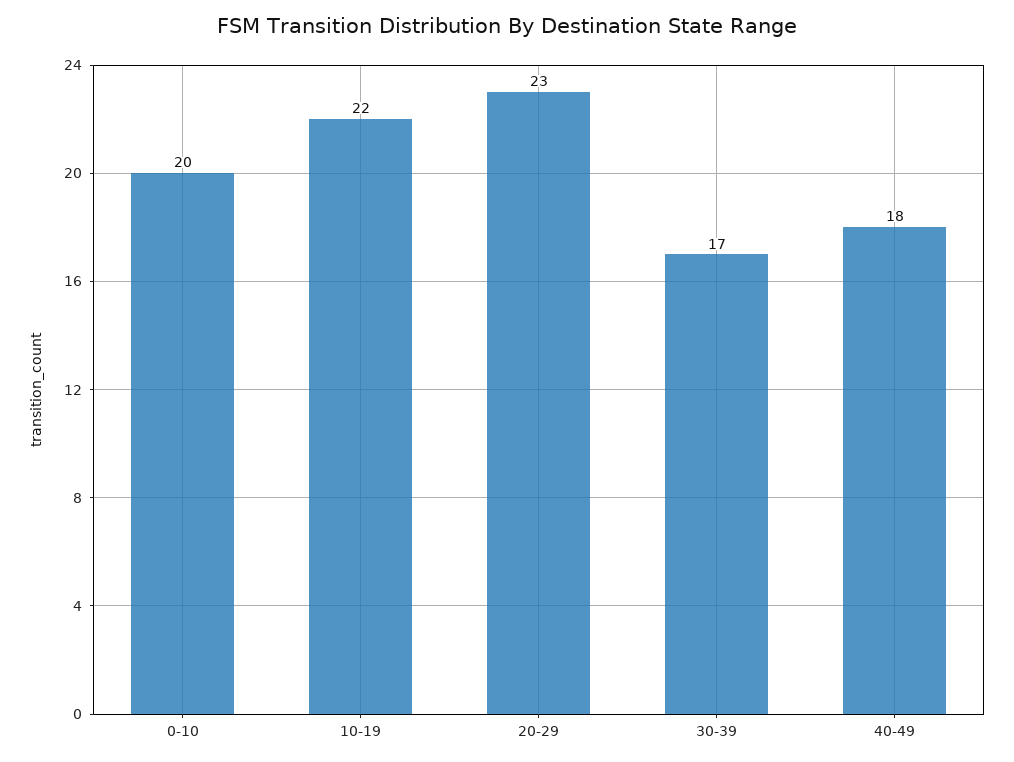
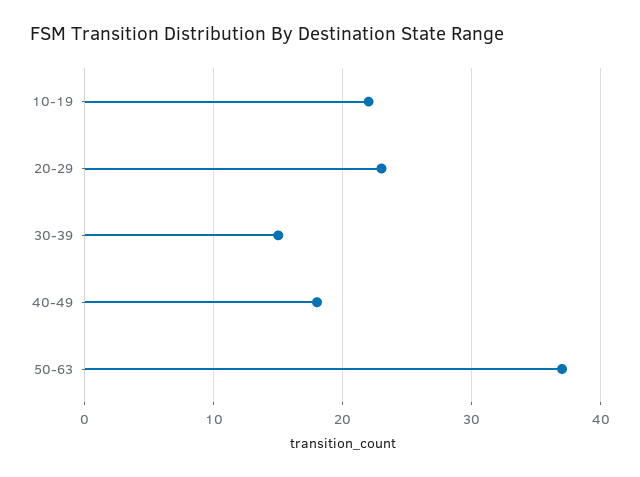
0-10: 20 -> none
30-39: 17 -> 15
50-63: none -> 37

